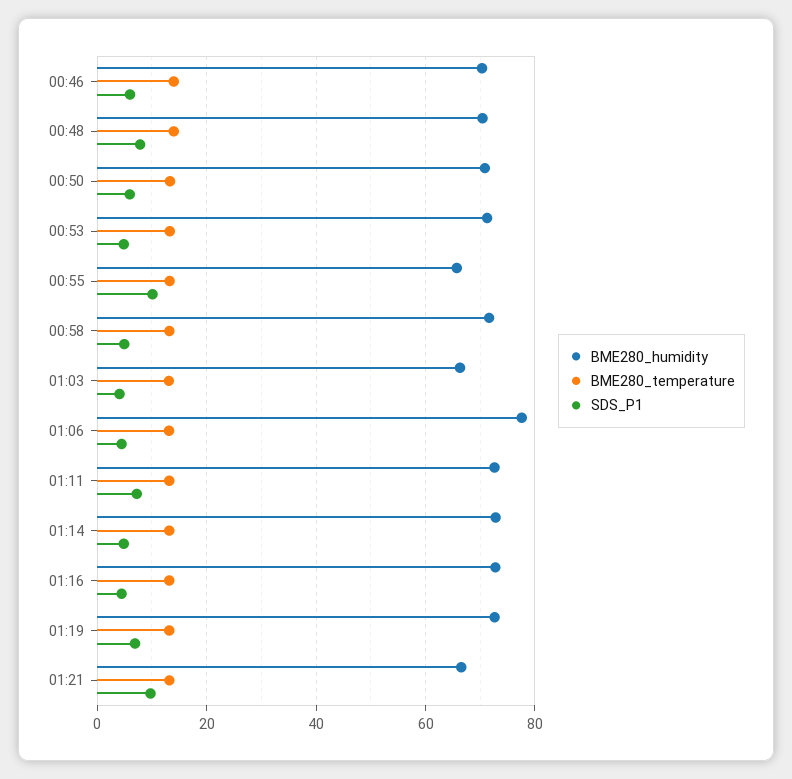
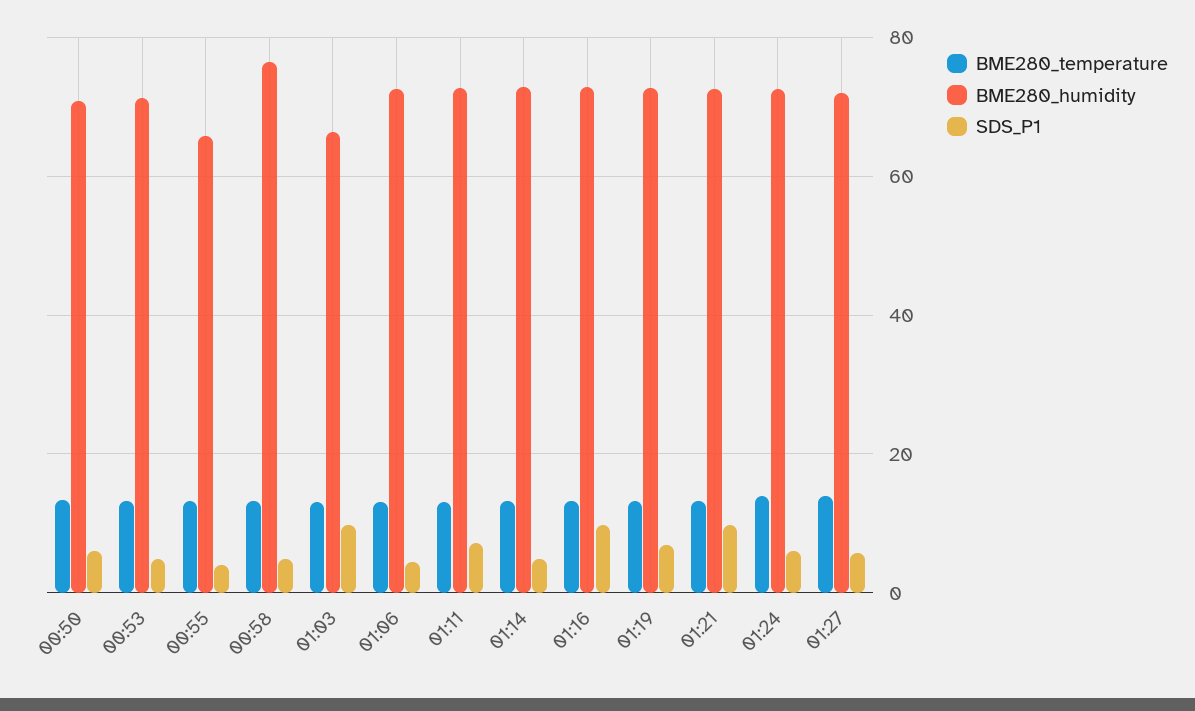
BME280_humidity, 00:46: 70 -> none
BME280_temperature, 00:46: 14 -> none
SDS_P1, 00:46: 6 -> none
BME280_humidity, 00:48: 70 -> none
BME280_temperature, 00:48: 14 -> none
SDS_P1, 00:48: 8 -> none
SDS_P1, 00:55: 10 -> 4
BME280_humidity, 00:58: 72 -> 76
SDS_P1, 01:03: 4 -> 10
BME280_humidity, 01:06: 78 -> 72
SDS_P1, 01:16: 4 -> 10
BME280_humidity, 01:21: 66 -> 72
BME280_temperature, 01:24: none -> 14
BME280_humidity, 01:24: none -> 72
SDS_P1, 01:24: none -> 6
BME280_temperature, 01:27: none -> 14
BME280_humidity, 01:27: none -> 72
SDS_P1, 01:27: none -> 6

